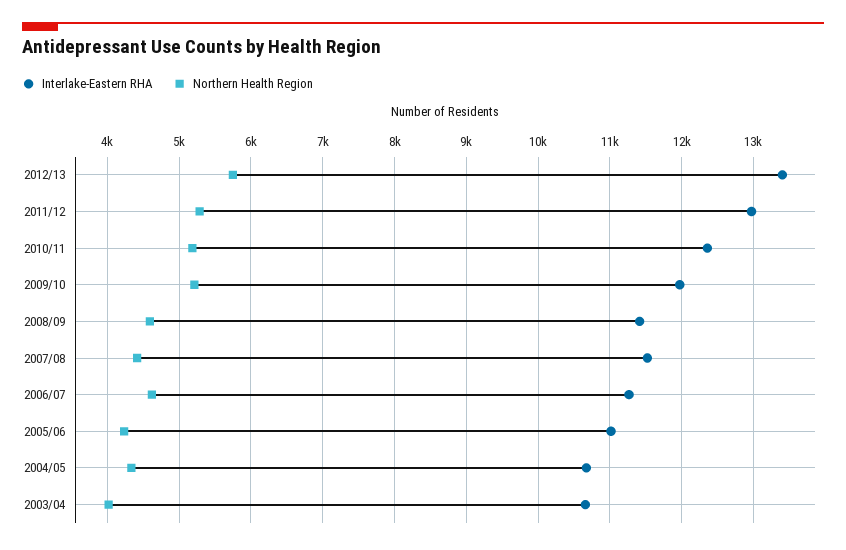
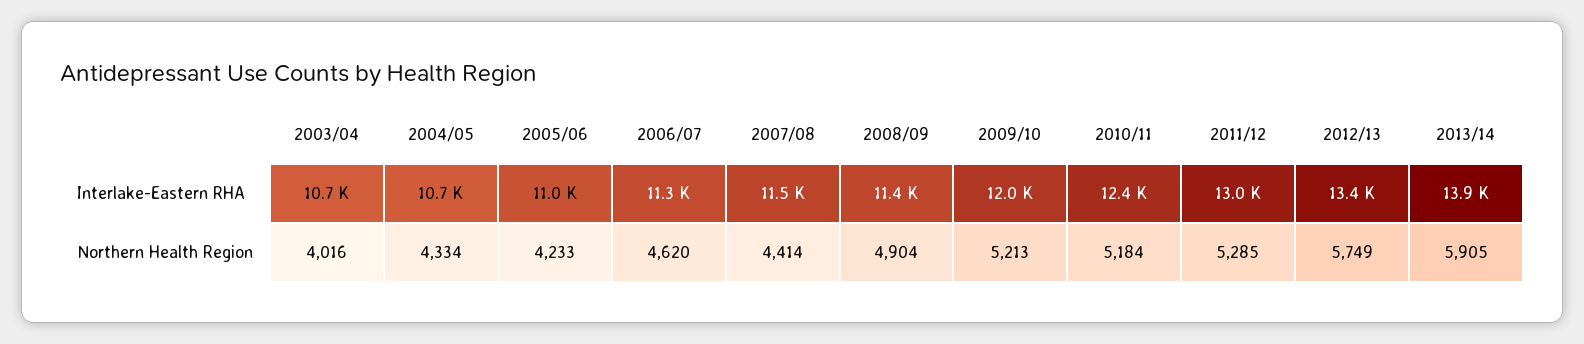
Northern Health Region, 2008/09: 4600 -> 4904
Interlake-Eastern RHA, 2013/14: none -> 13900
Northern Health Region, 2013/14: none -> 5905

